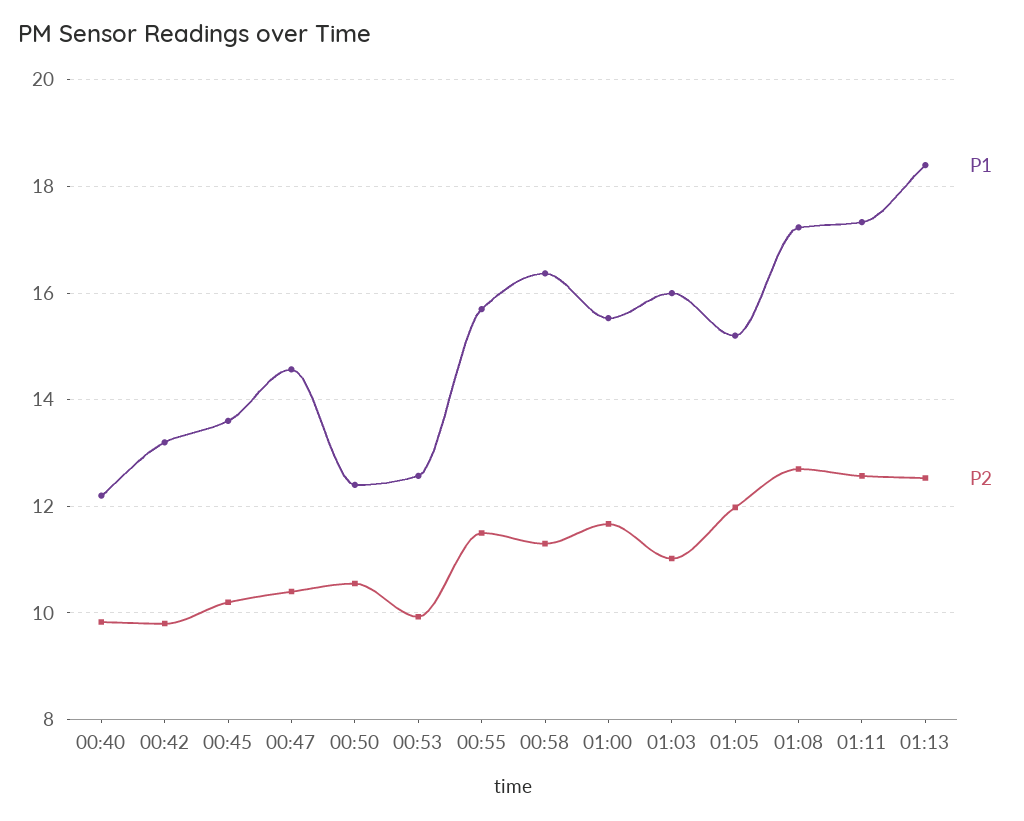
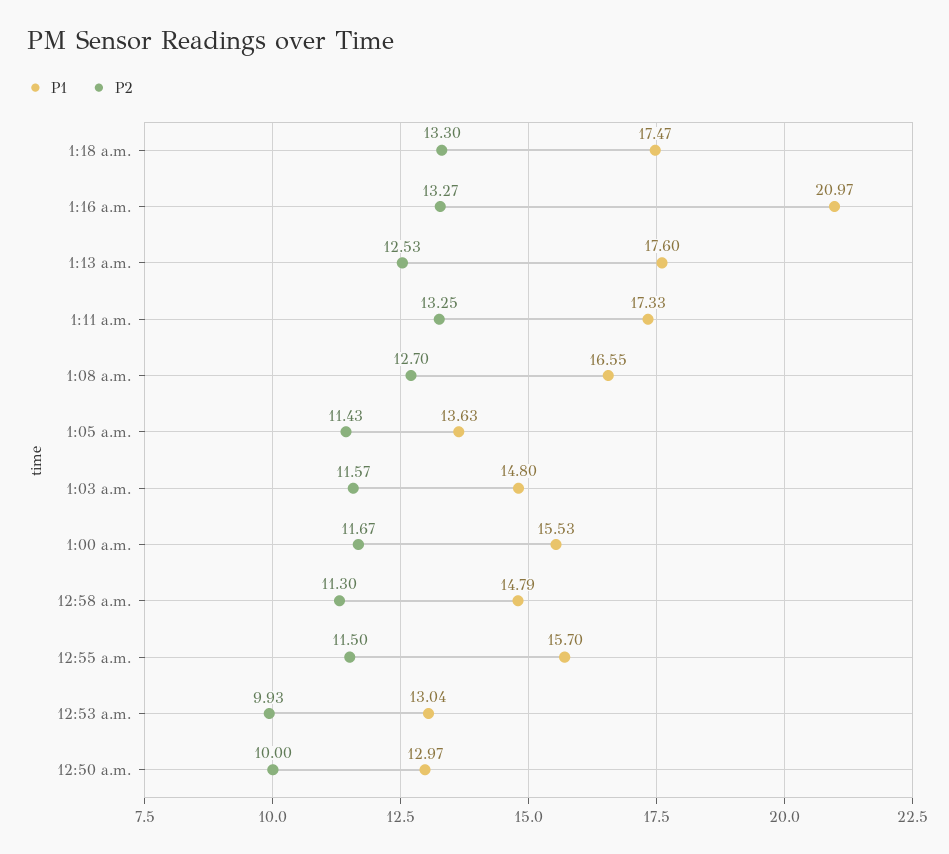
P1, 00:40: 12.2 -> none
P2, 00:40: 9.8 -> none
P1, 00:42: 13.2 -> none
P2, 00:42: 9.8 -> none
P1, 00:45: 13.6 -> none
P2, 00:45: 10.2 -> none
P1, 00:47: 14.6 -> none
P2, 00:47: 10.4 -> none
P1, 00:50: 12.4 -> 12.97
P2, 00:50: 10.6 -> 10
P1, 00:53: 12.6 -> 13.04
P1, 00:58: 16.4 -> 14.79
P1, 01:03: 16 -> 14.8
P2, 01:03: 11 -> 11.57
P1, 01:05: 15.2 -> 13.63
P2, 01:05: 12 -> 11.43
P1, 01:08: 17.2 -> 16.55
P2, 01:11: 12.6 -> 13.25
P1, 01:13: 18.4 -> 17.6
P1, 1:18 a.m.: none -> 17.47
P2, 1:18 a.m.: none -> 13.3
P1, 1:16 a.m.: none -> 20.97
P2, 1:16 a.m.: none -> 13.27

